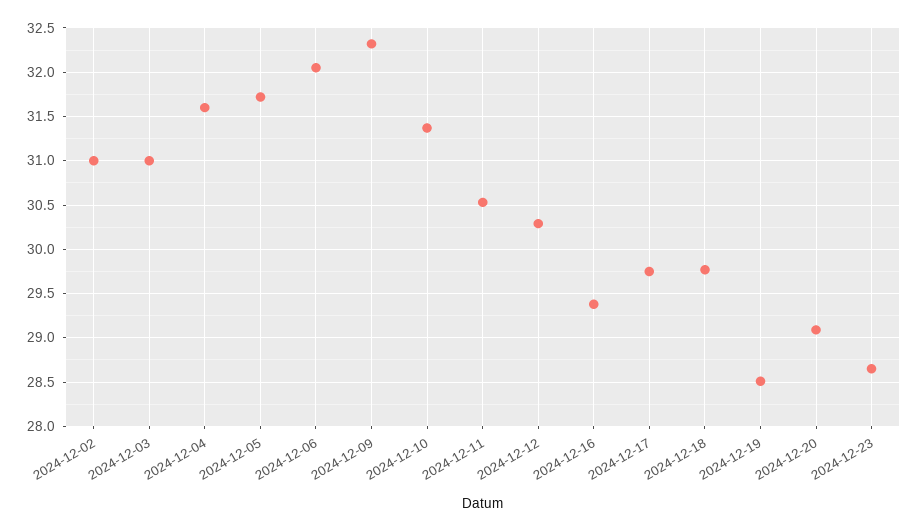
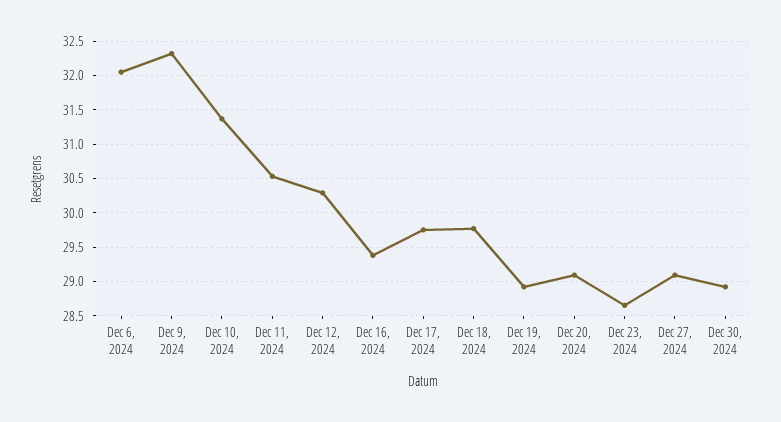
2024-12-02: 31 -> none
2024-12-03: 31 -> none
2024-12-04: 31.6 -> none
2024-12-05: 31.7 -> none
2024-12-19: 28.5 -> 28.9
Dec 27, 2024: none -> 29.1
Dec 30, 2024: none -> 28.9

